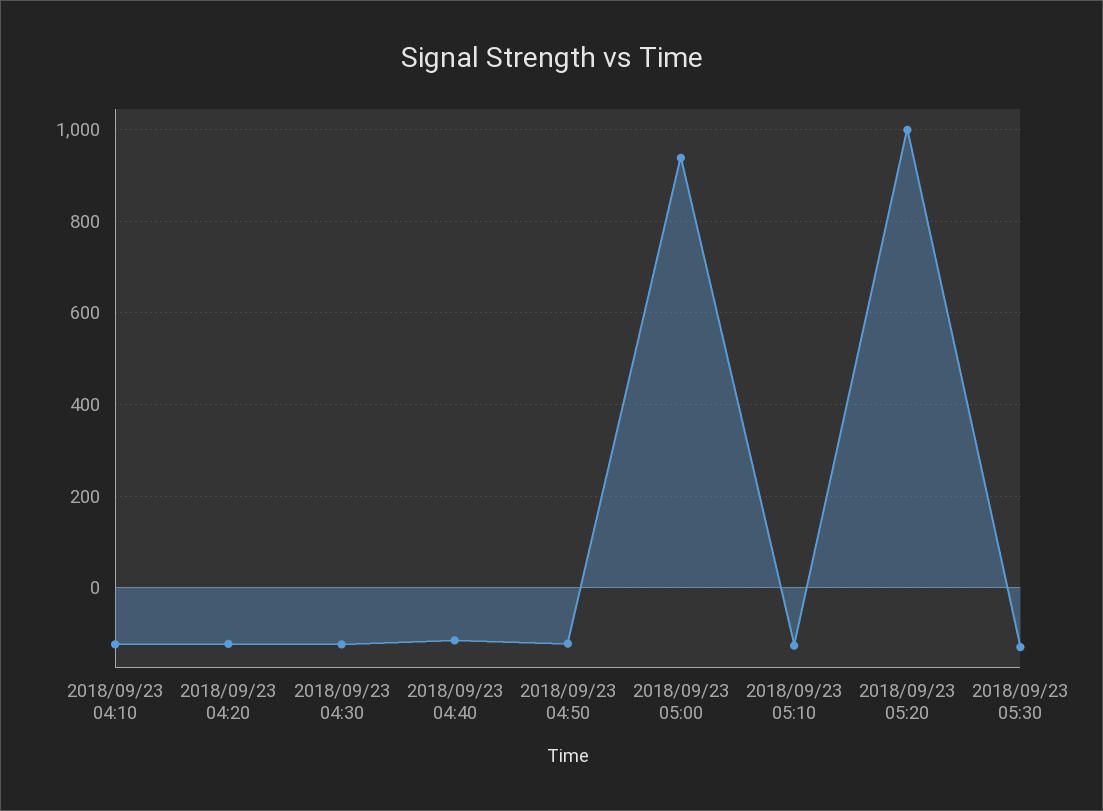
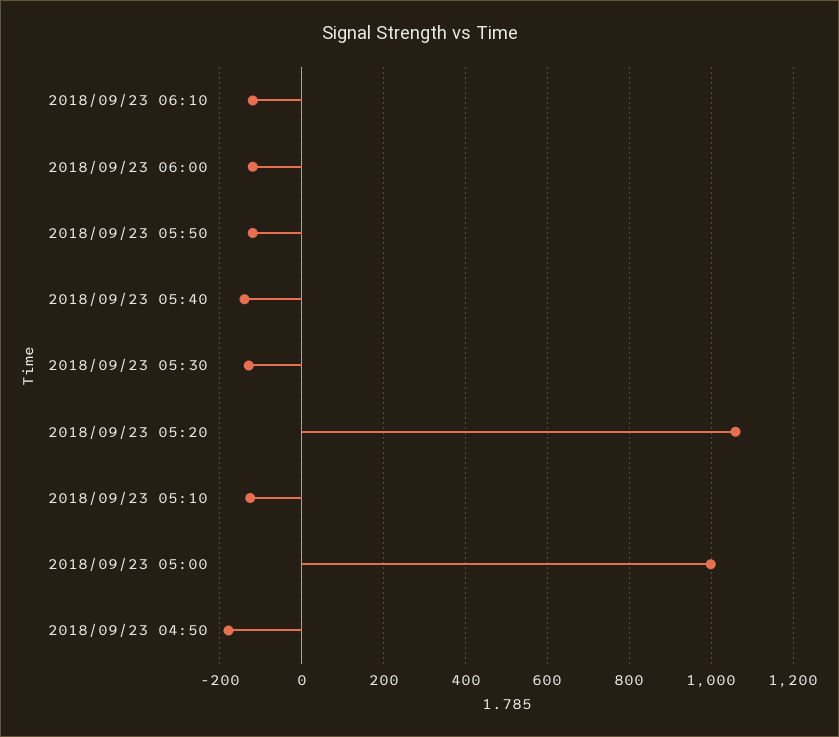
2018/09/23 04:10: -120 -> none
2018/09/23 04:20: -120 -> none
2018/09/23 04:30: -120 -> none
2018/09/23 04:40: -120 -> none
2018/09/23 04:50: -120 -> -180
2018/09/23 05:00: 940 -> 1000
2018/09/23 05:20: 1000 -> 1060
2018/09/23 06:10: none -> -120
2018/09/23 06:00: none -> -120
2018/09/23 05:50: none -> -120
2018/09/23 05:40: none -> -140

